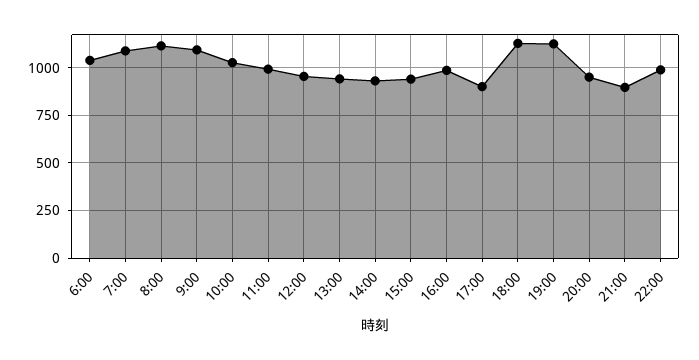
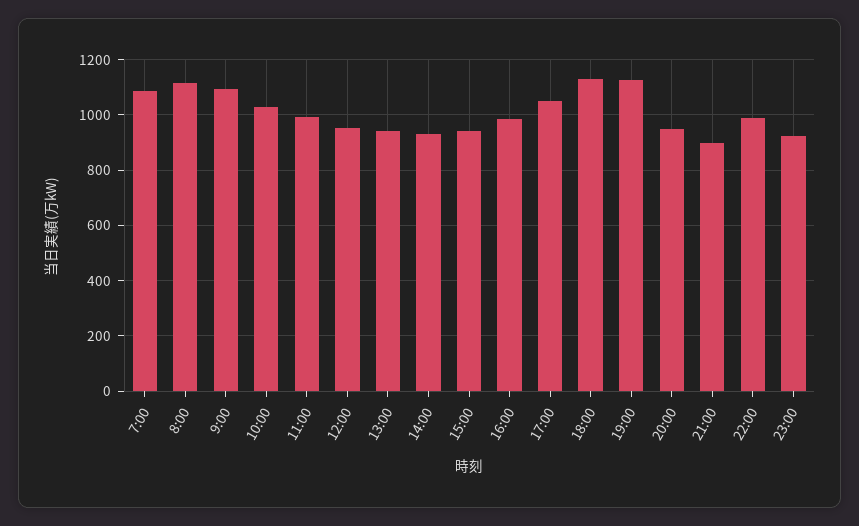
6:00: 1050 -> none
17:00: 900 -> 1050
23:00: none -> 925

